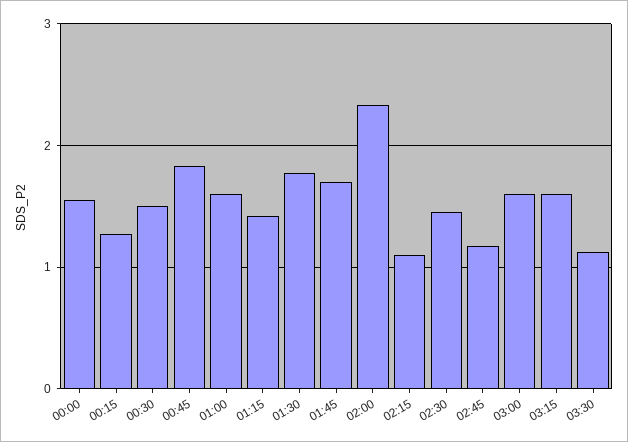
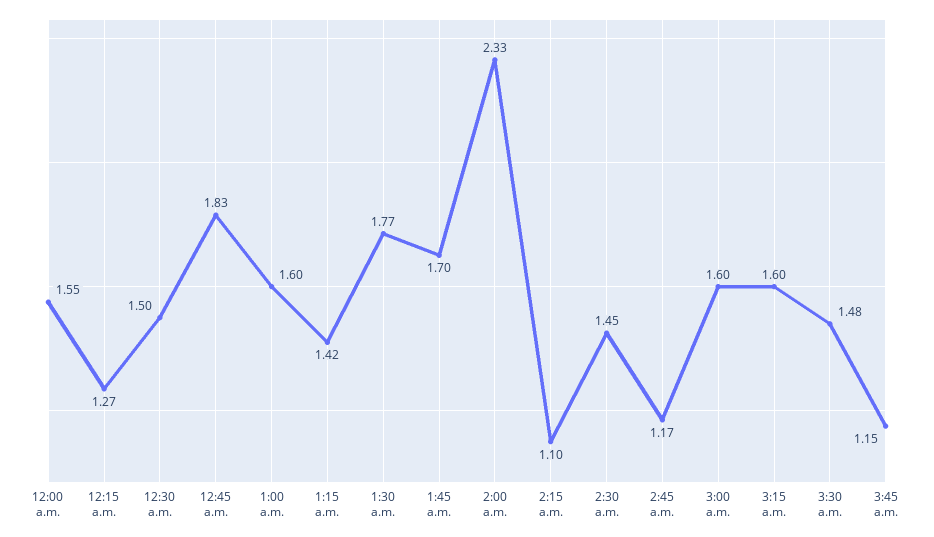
03:30: 1.1 -> 1.48
3:45 a.m.: none -> 1.15

